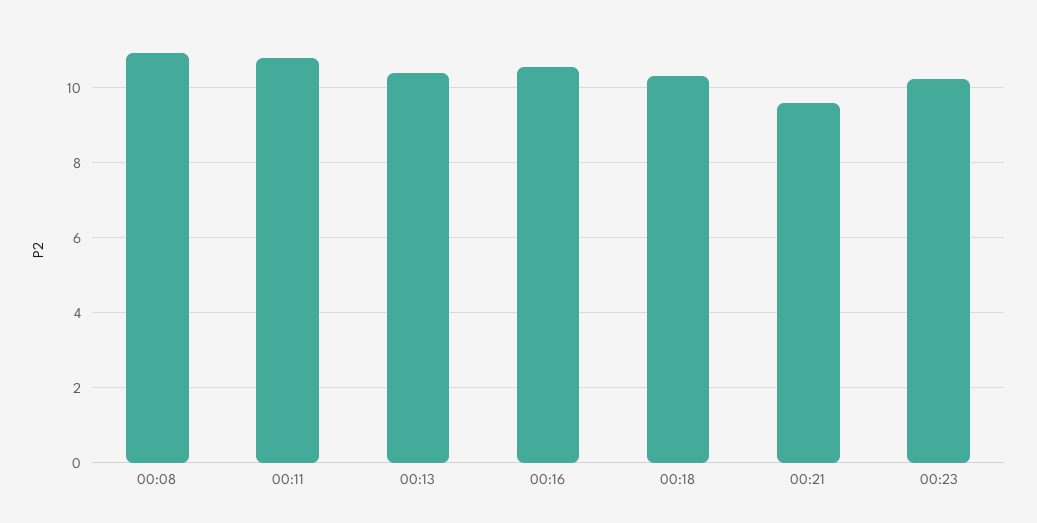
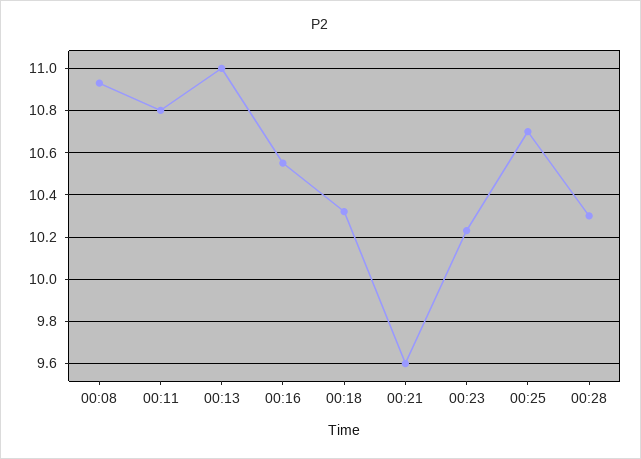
00:13: 10.4 -> 11
00:25: none -> 10.7
00:28: none -> 10.3

